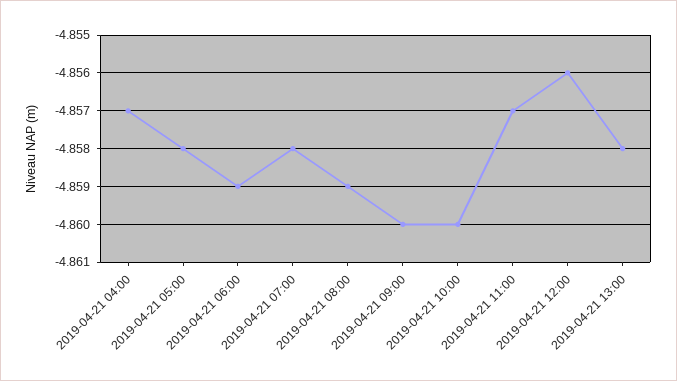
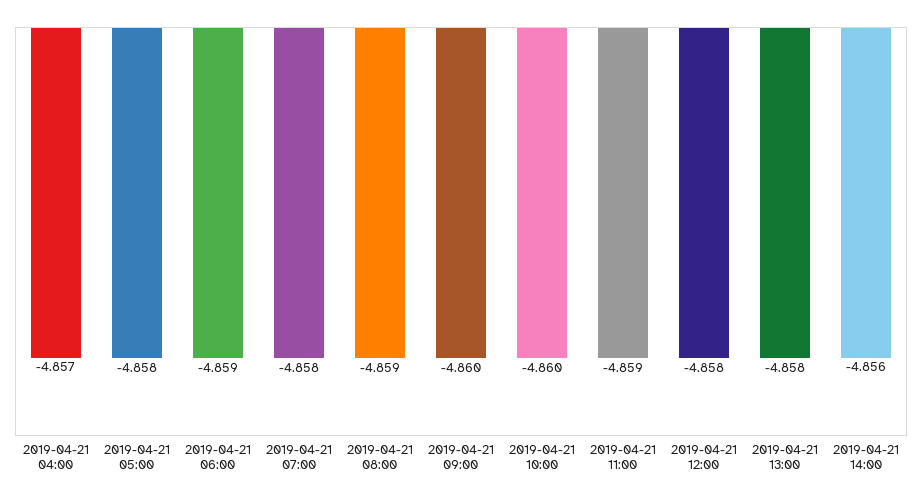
2019-04-21 11:00: -4.857 -> -4.859
2019-04-21 12:00: -4.856 -> -4.858
2019-04-21 14:00: none -> -4.856

